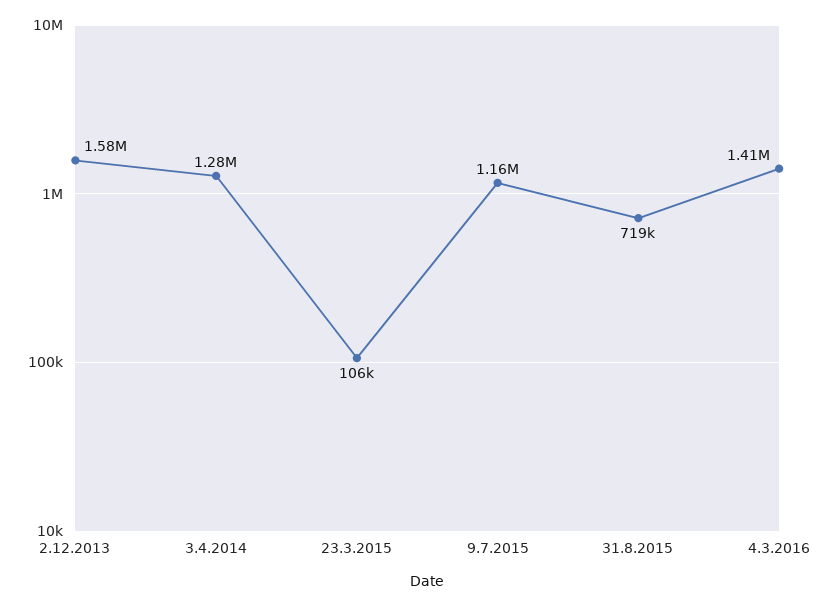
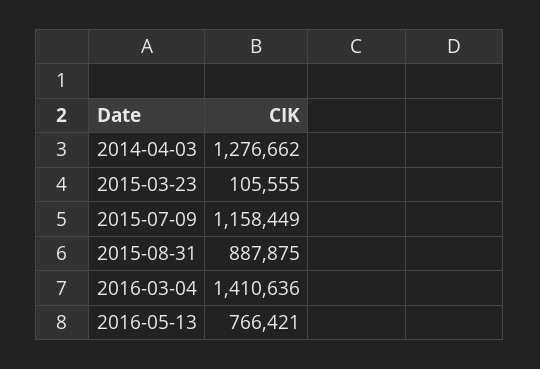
2.12.2013: 1580000 -> none
31.8.2015: 719000 -> 887875
2016-05-13: none -> 766421

